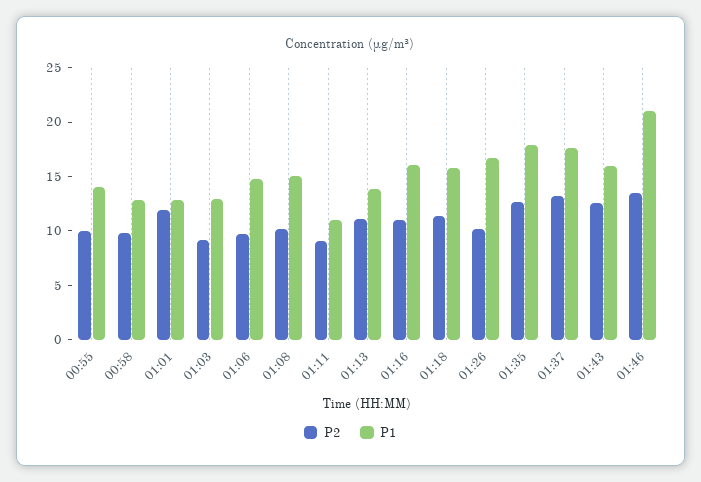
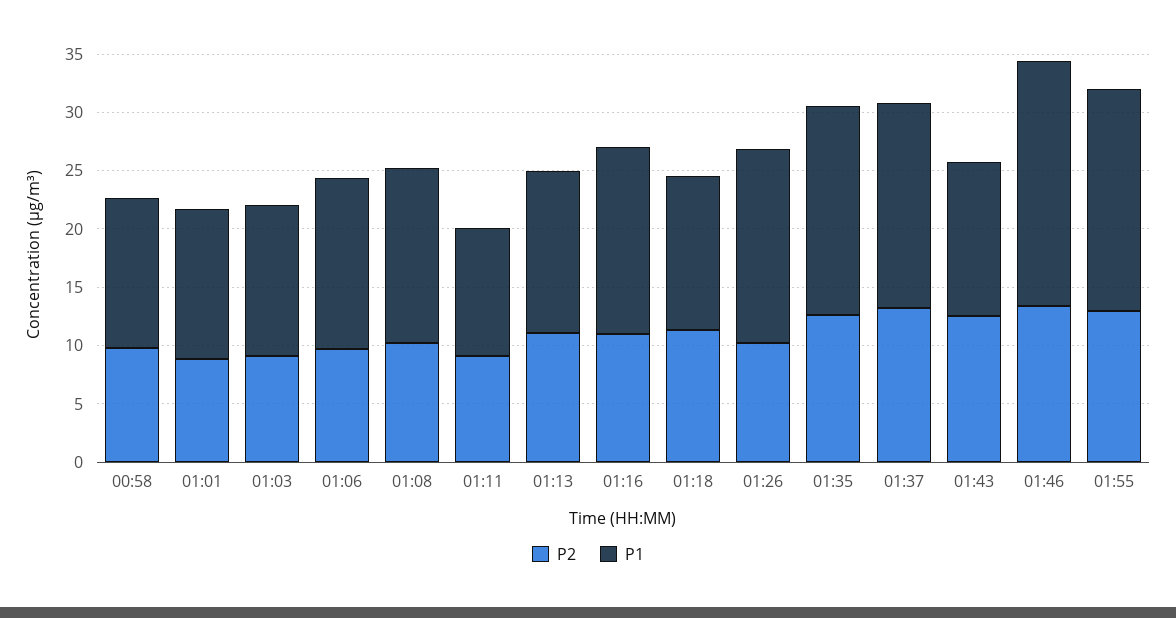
P2, 00:55: 10 -> none
P1, 00:55: 14 -> none
P2, 01:01: 12 -> 9
P1, 01:18: 16 -> 13
P1, 01:43: 16 -> 13
P2, 01:55: none -> 13
P1, 01:55: none -> 19

